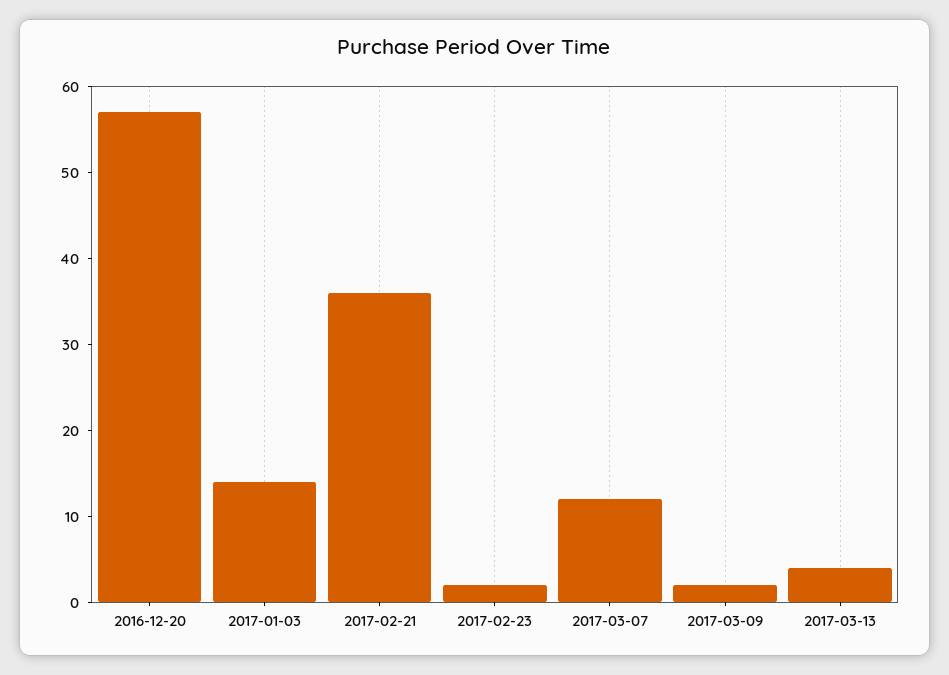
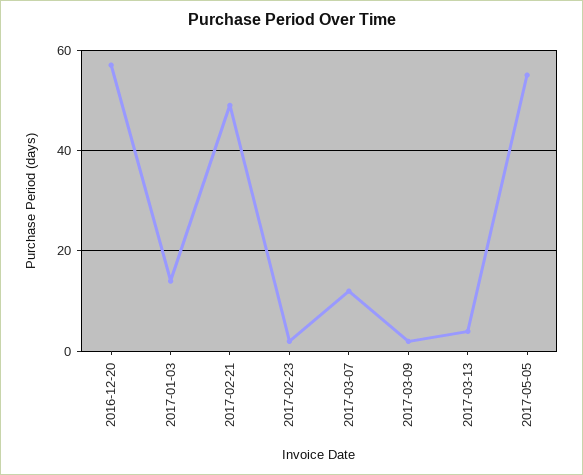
2017-02-21: 36 -> 50
2017-05-05: none -> 55

